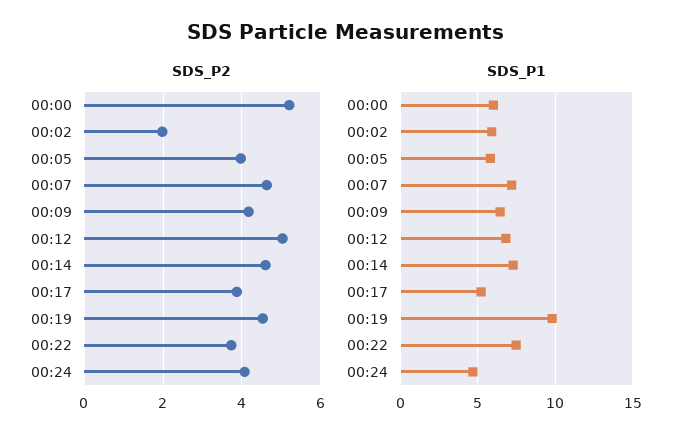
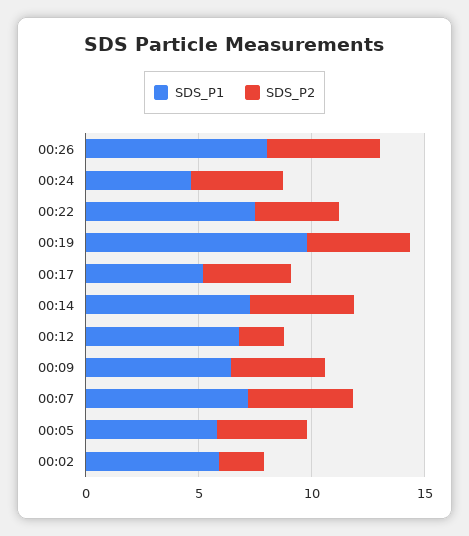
SDS_P2, 00:00: 5.2 -> none
SDS_P2, 00:12: 5 -> 2
SDS_P1, 00:00: 6 -> none
SDS_P1, 00:26: none -> 8
SDS_P2, 00:26: none -> 5

